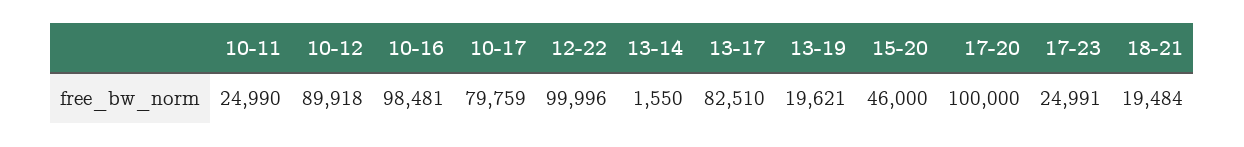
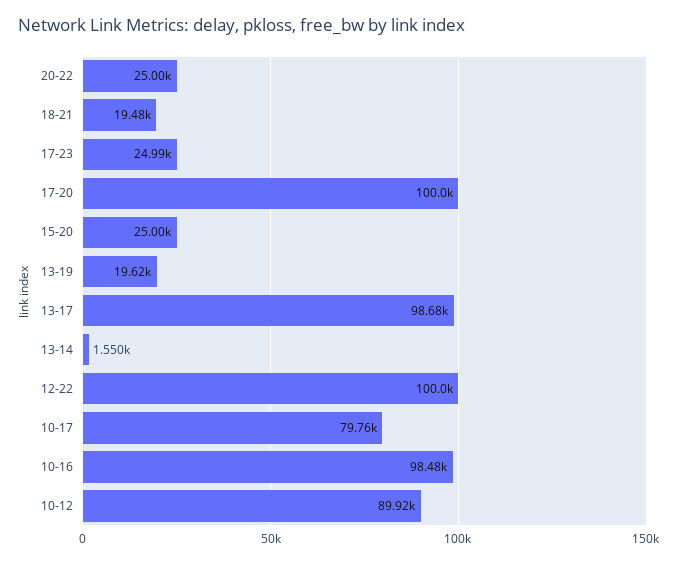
10-11: 24990 -> none
13-17: 82510 -> 98680
15-20: 46000 -> 25000
20-22: none -> 25000

